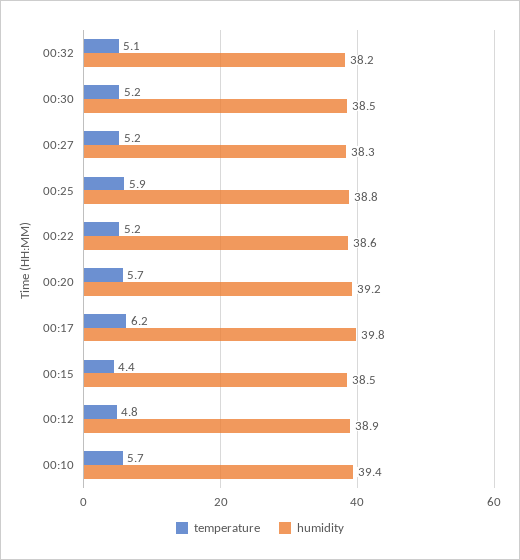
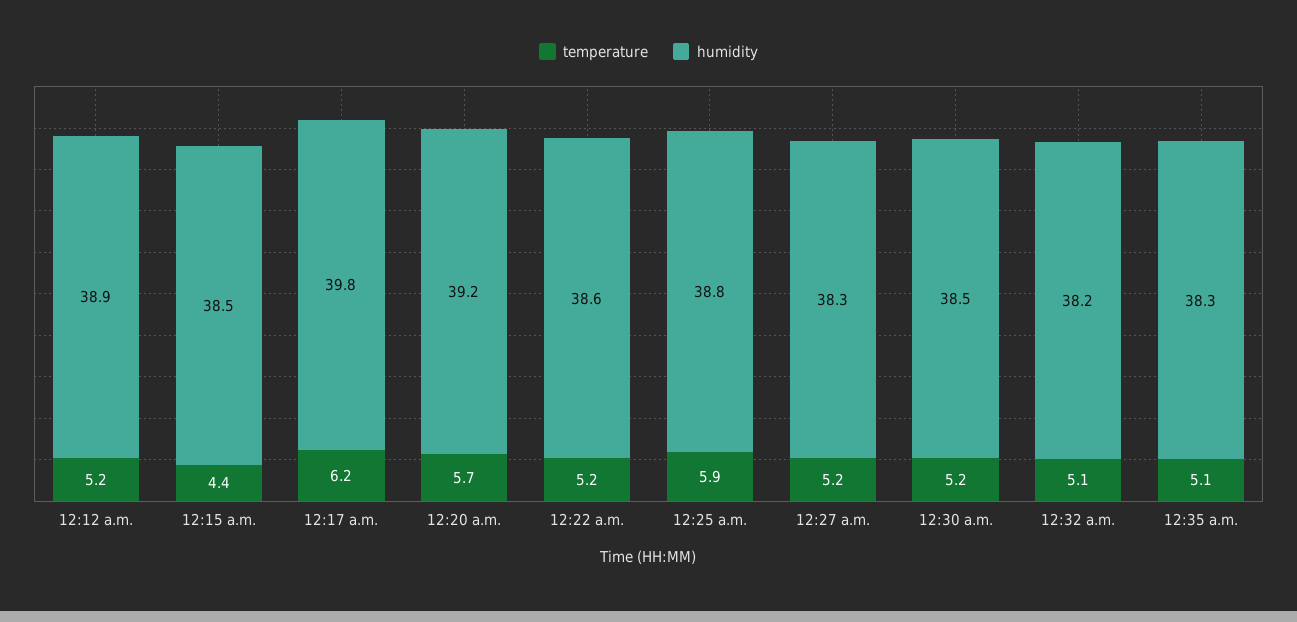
temperature, 00:12: 4.8 -> 5.2
temperature, 00:10: 5.7 -> none
humidity, 00:10: 39.4 -> none
temperature, 12:35 a.m.: none -> 5.1
humidity, 12:35 a.m.: none -> 38.3

